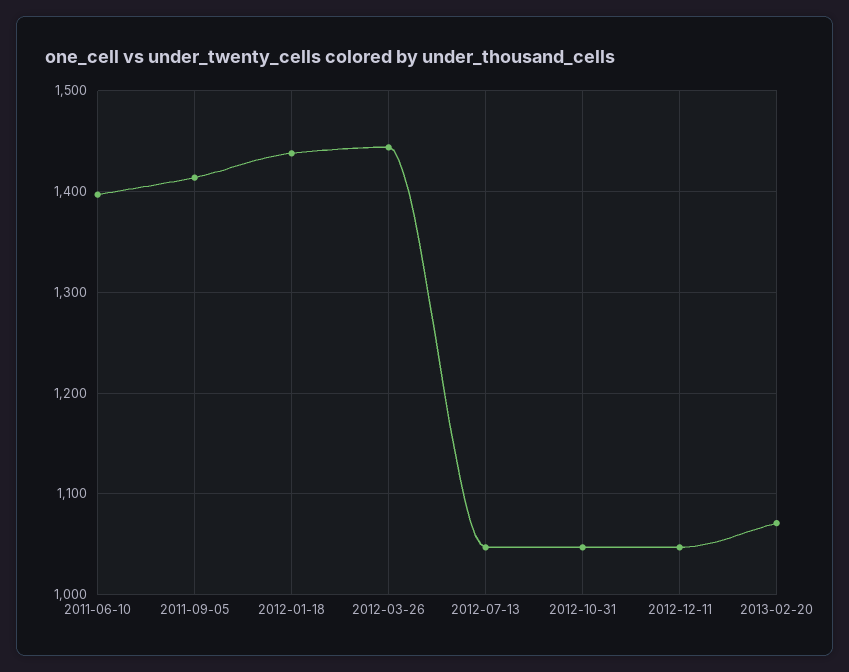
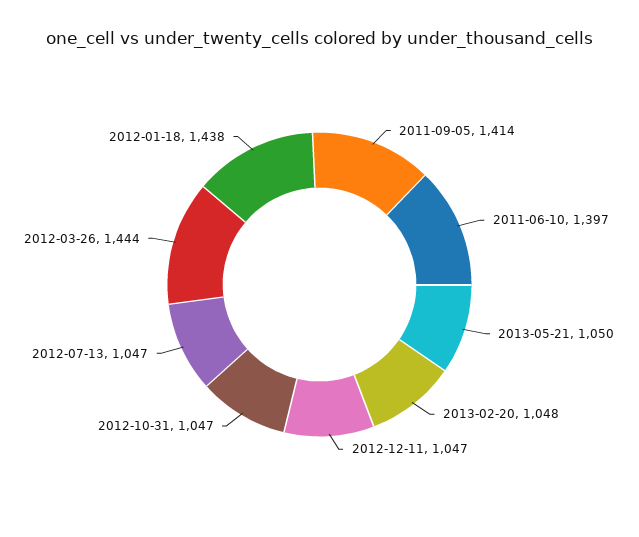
2013-02-20: 1070 -> 1048
2013-05-21: none -> 1050

